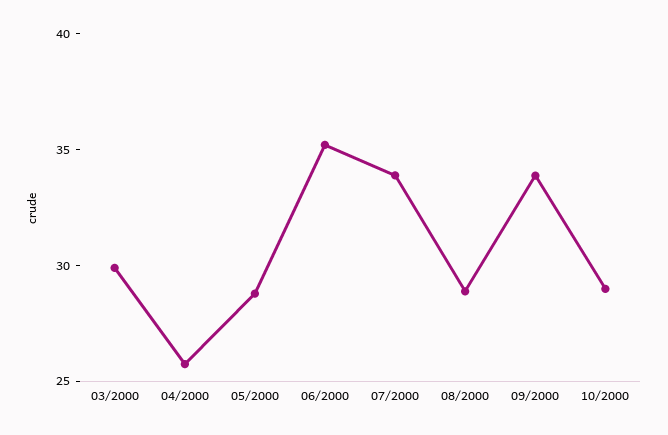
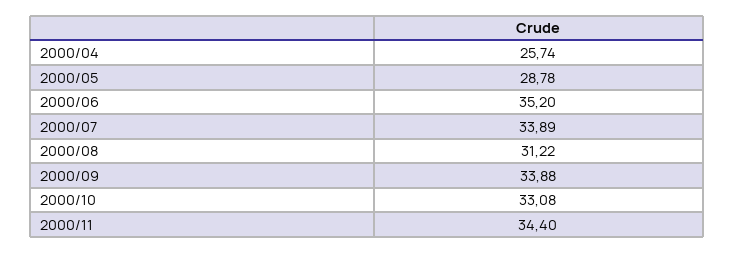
03/2000: 30 -> none
08/2000: 29 -> 31.22
10/2000: 29 -> 33.08
2000/11: none -> 34.4

